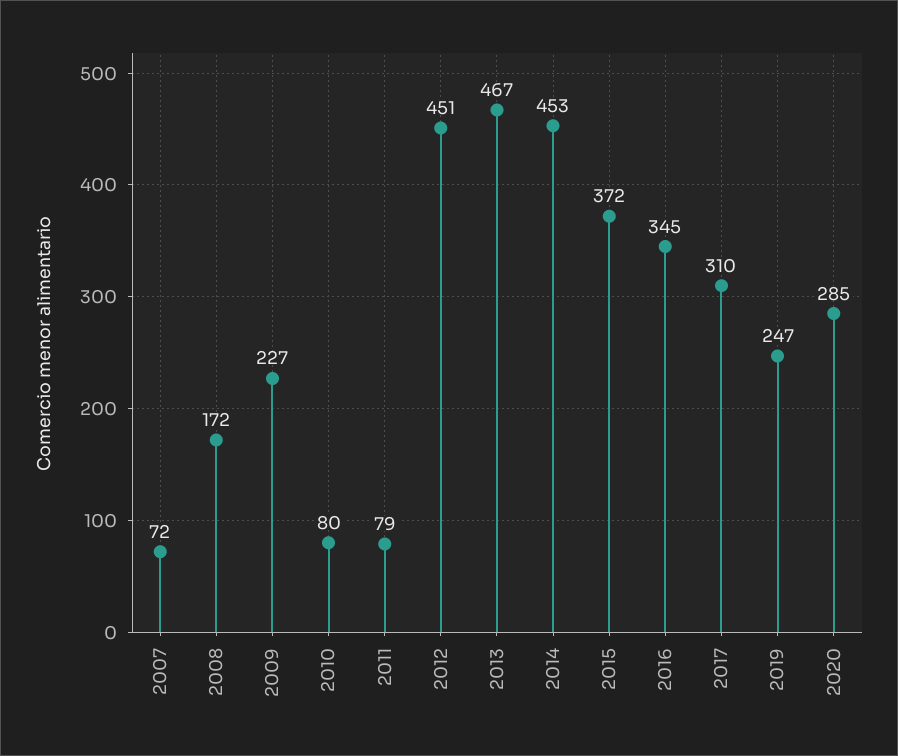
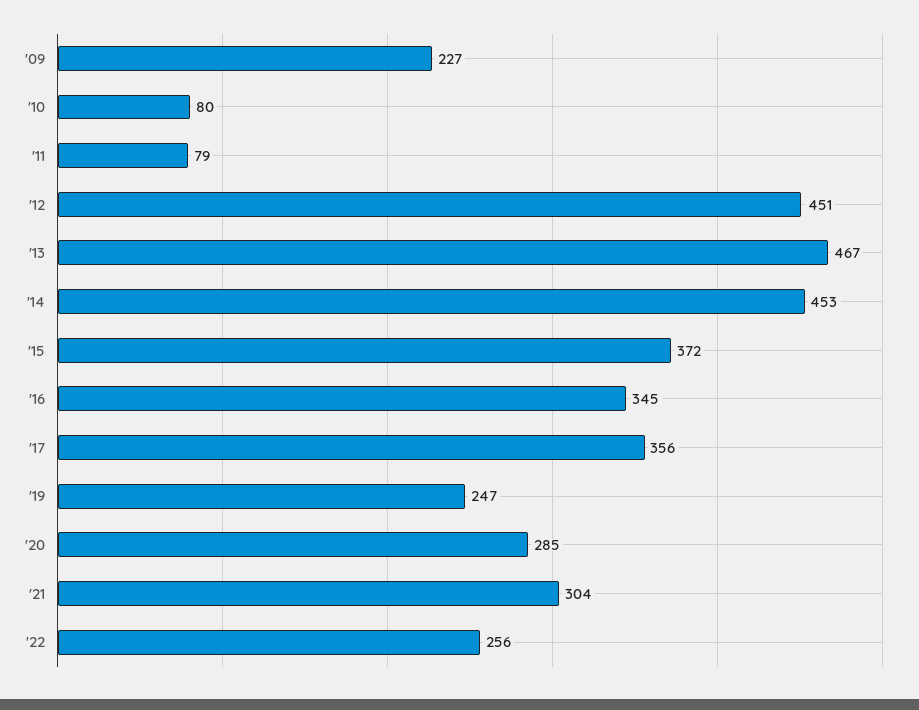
2007: 72 -> none
2008: 172 -> none
2017: 310 -> 356
'21: none -> 304
'22: none -> 256

